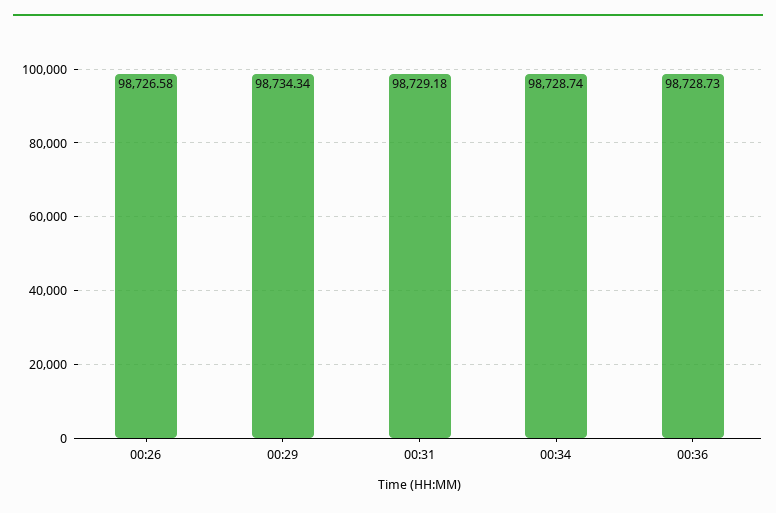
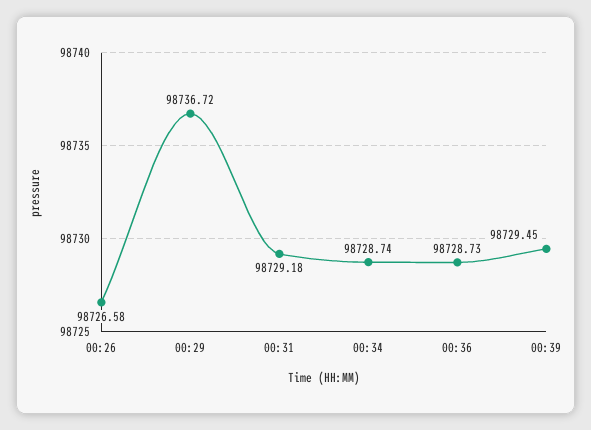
00:29: 98734.34 -> 98736.72
00:39: none -> 98729.45

